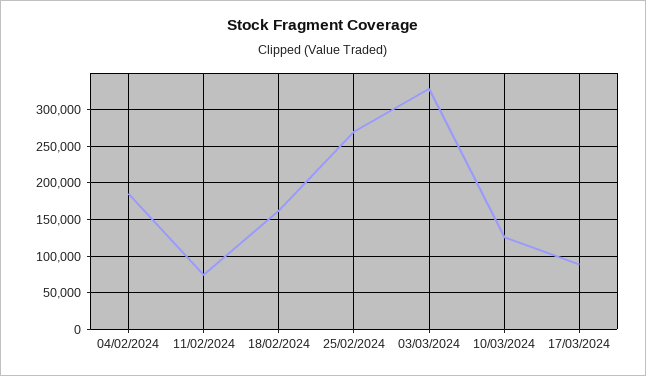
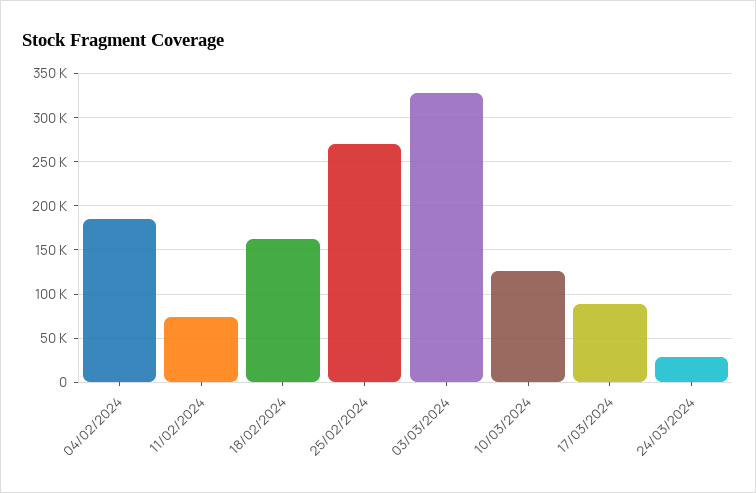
24/03/2024: none -> 30000

